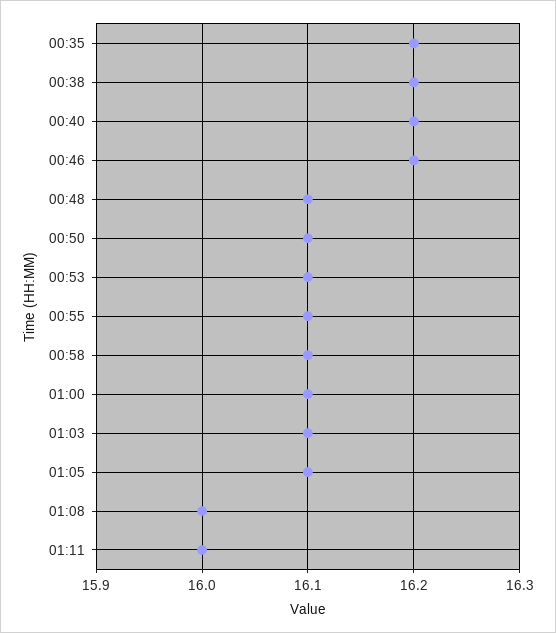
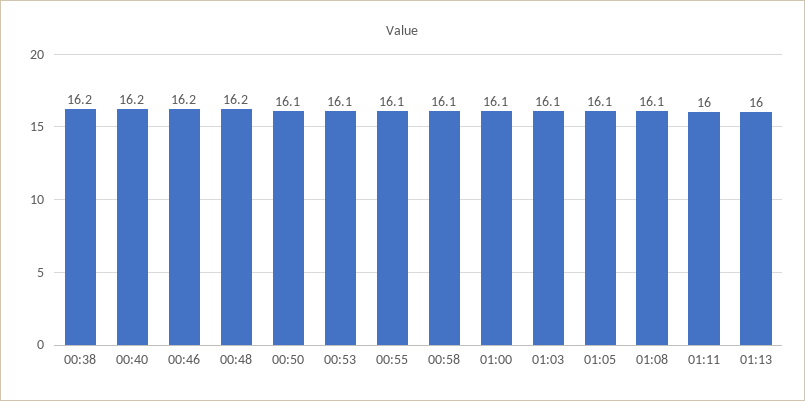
00:35: 16.2 -> none
00:48: 16.1 -> 16.2
01:08: 16 -> 16.1
01:13: none -> 16

